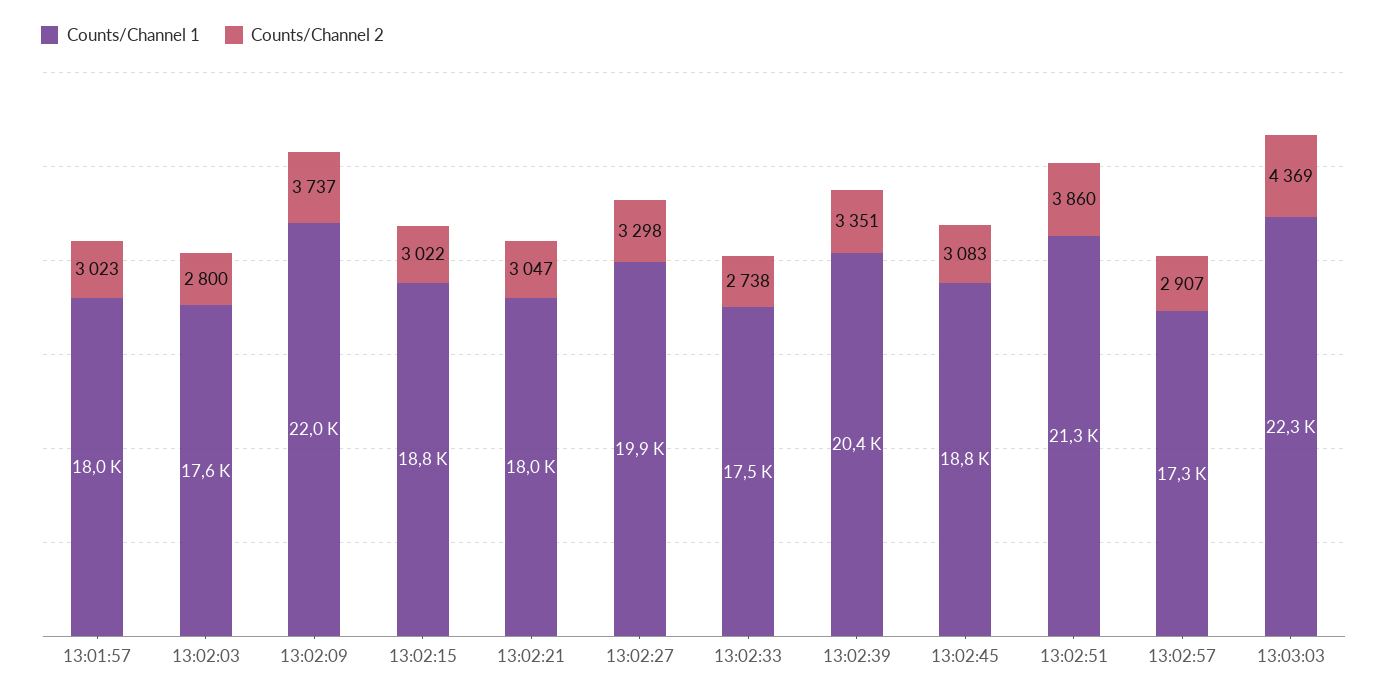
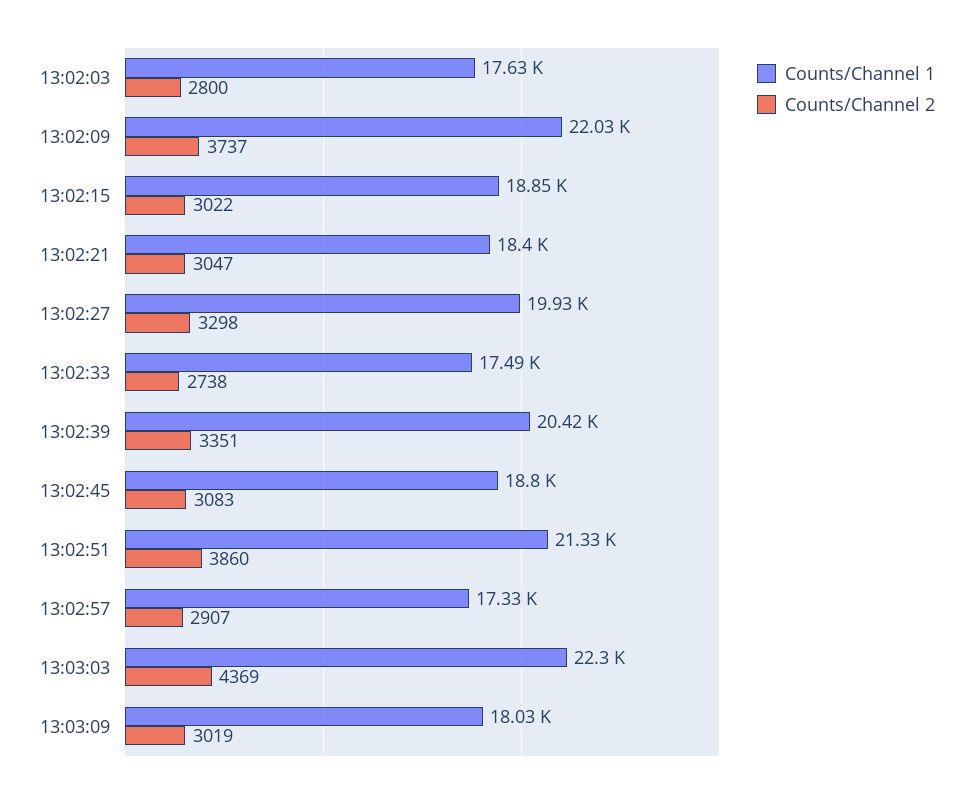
Counts/Channel 1, 13:01:57: 18000 -> none
Counts/Channel 2, 13:01:57: 3023 -> none
Counts/Channel 1, 13:02:21: 18000 -> 18400
Counts/Channel 1, 13:03:09: none -> 18030
Counts/Channel 2, 13:03:09: none -> 3019

